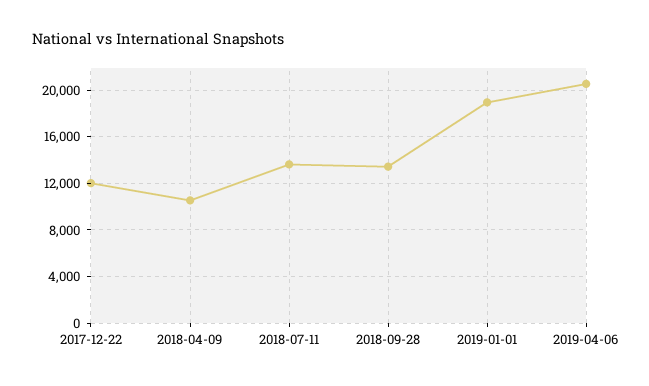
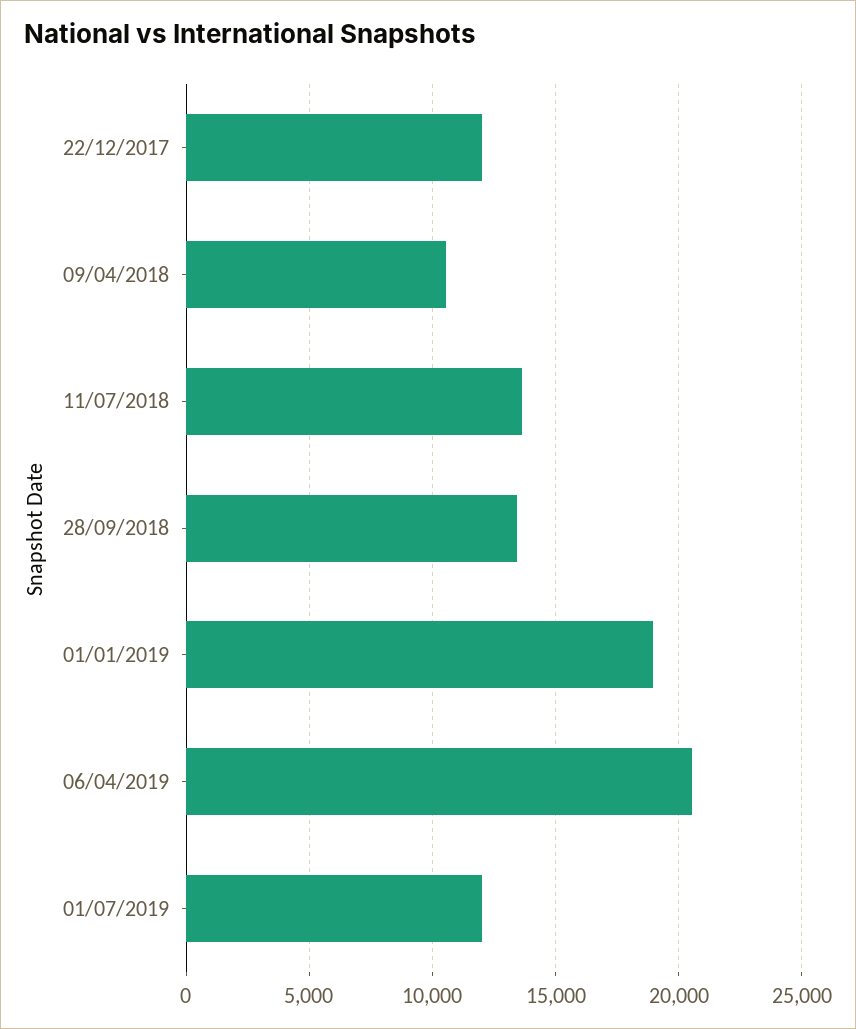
01/07/2019: none -> 12000

